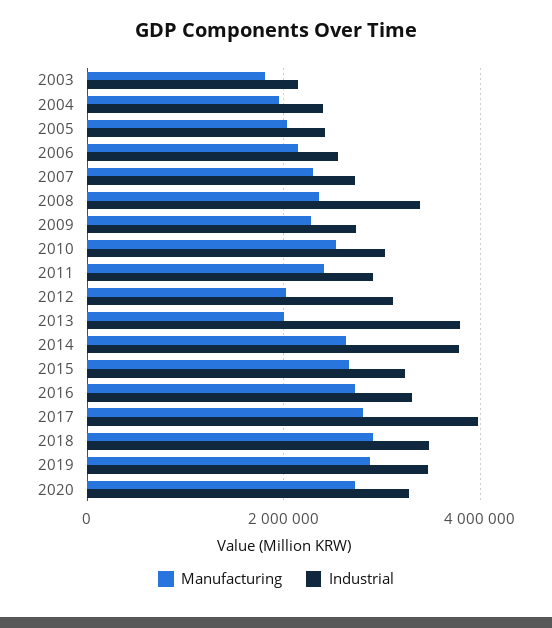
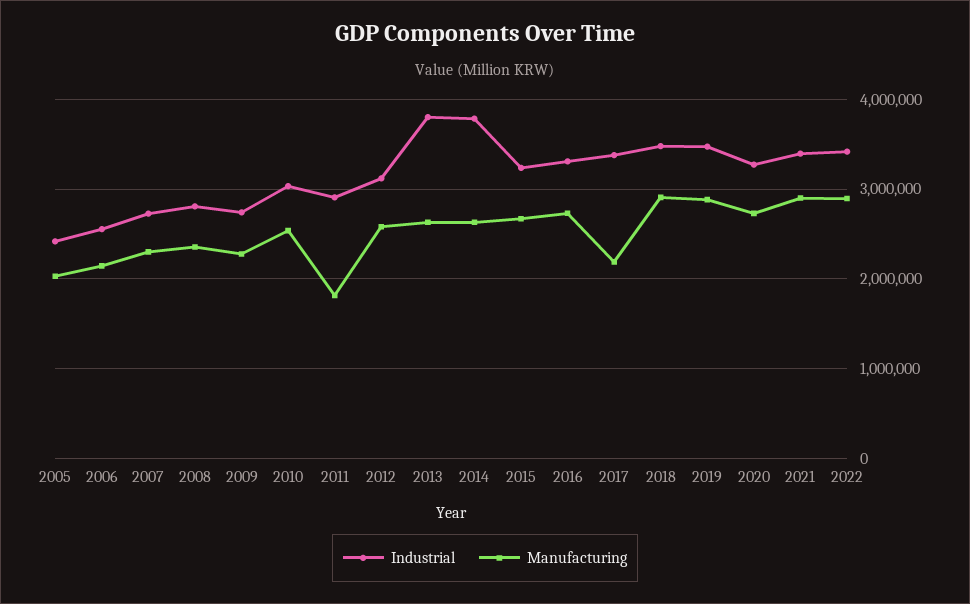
Manufacturing, 2003: 1800000 -> none
Industrial, 2003: 2200000 -> none
Manufacturing, 2004: 2000000 -> none
Industrial, 2004: 2400000 -> none
Industrial, 2008: 3400000 -> 2800000
Manufacturing, 2011: 2400000 -> 1800000
Manufacturing, 2012: 2000000 -> 2600000
Manufacturing, 2013: 2000000 -> 2600000
Manufacturing, 2017: 2800000 -> 2200000
Industrial, 2017: 4000000 -> 3400000
Industrial, 2021: none -> 3400000
Manufacturing, 2021: none -> 2900000
Industrial, 2022: none -> 3400000
Manufacturing, 2022: none -> 2900000

